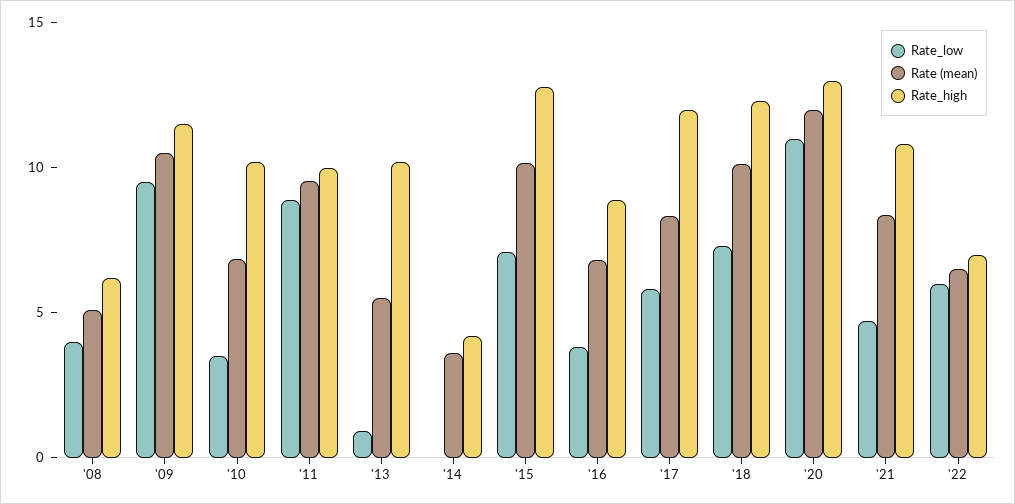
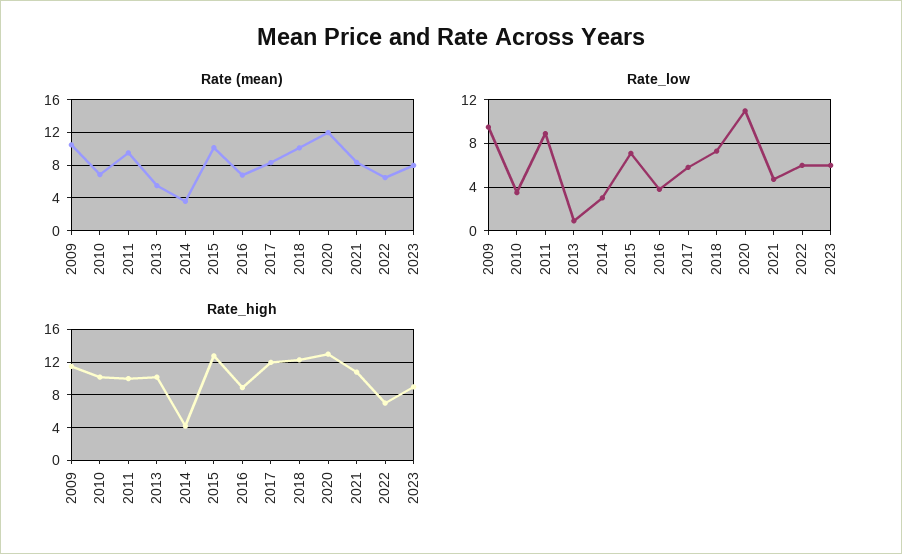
Rate_low, '08: 4 -> none
Rate (mean), '08: 5 -> none
Rate_high, '08: 6 -> none
Rate_low, '14: 0 -> 3
Rate (mean), 2023: none -> 8
Rate_low, 2023: none -> 6
Rate_high, 2023: none -> 9

